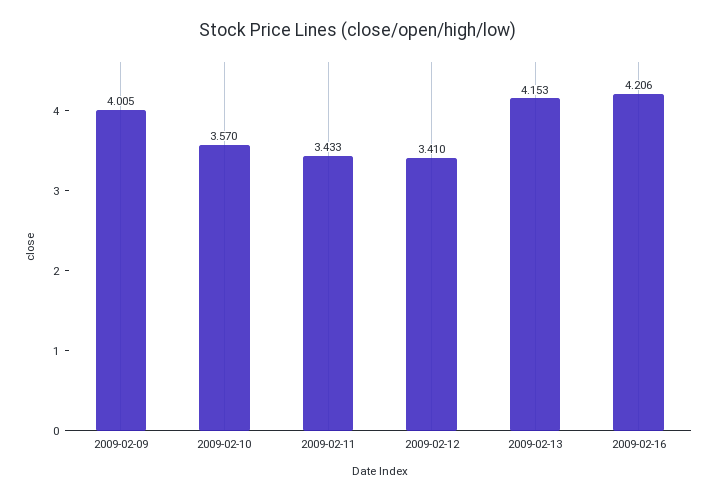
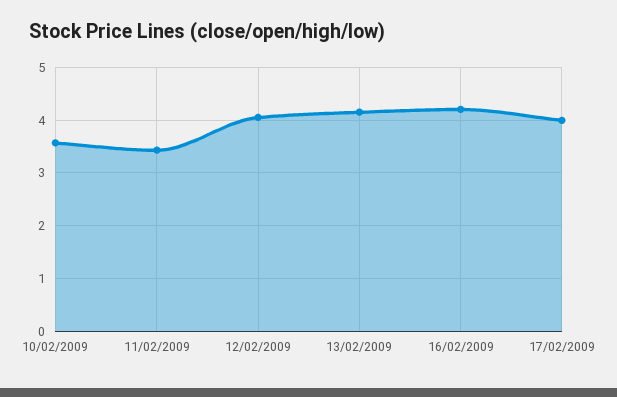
2009-02-09: 4.005 -> none
2009-02-12: 3.41 -> 4
17/02/2009: none -> 4

